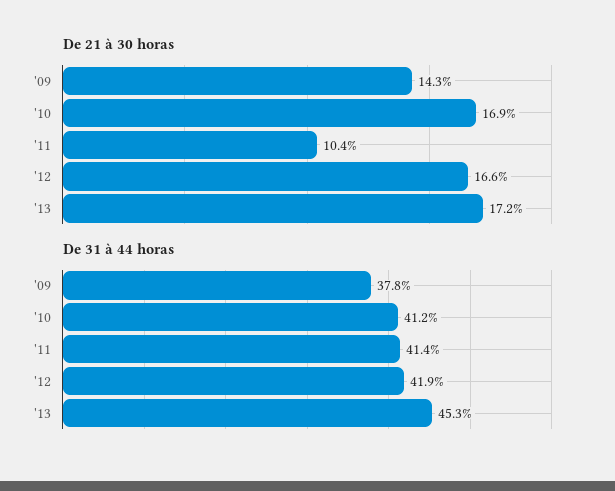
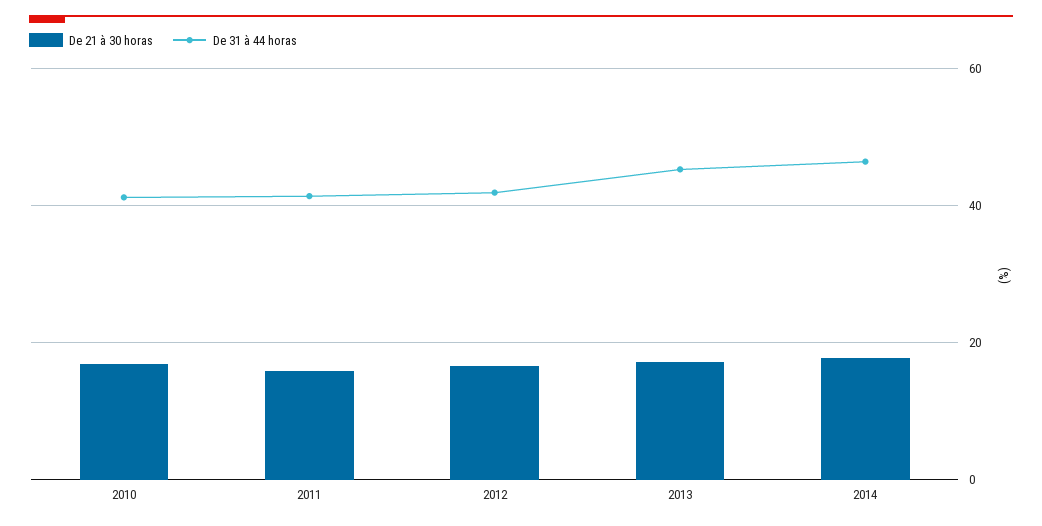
De 21 à 30 horas, '09: 14.3 -> none
De 21 à 30 horas, '11: 10.4 -> 16
De 31 à 44 horas, '09: 37.8 -> none
De 21 à 30 horas, 2014: none -> 18
De 31 à 44 horas, 2014: none -> 46

